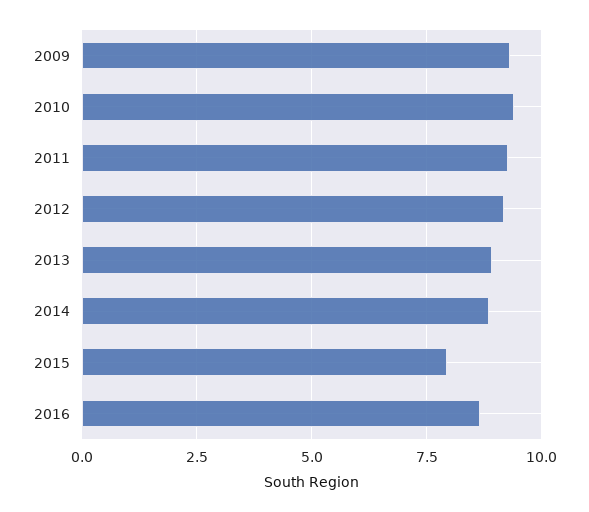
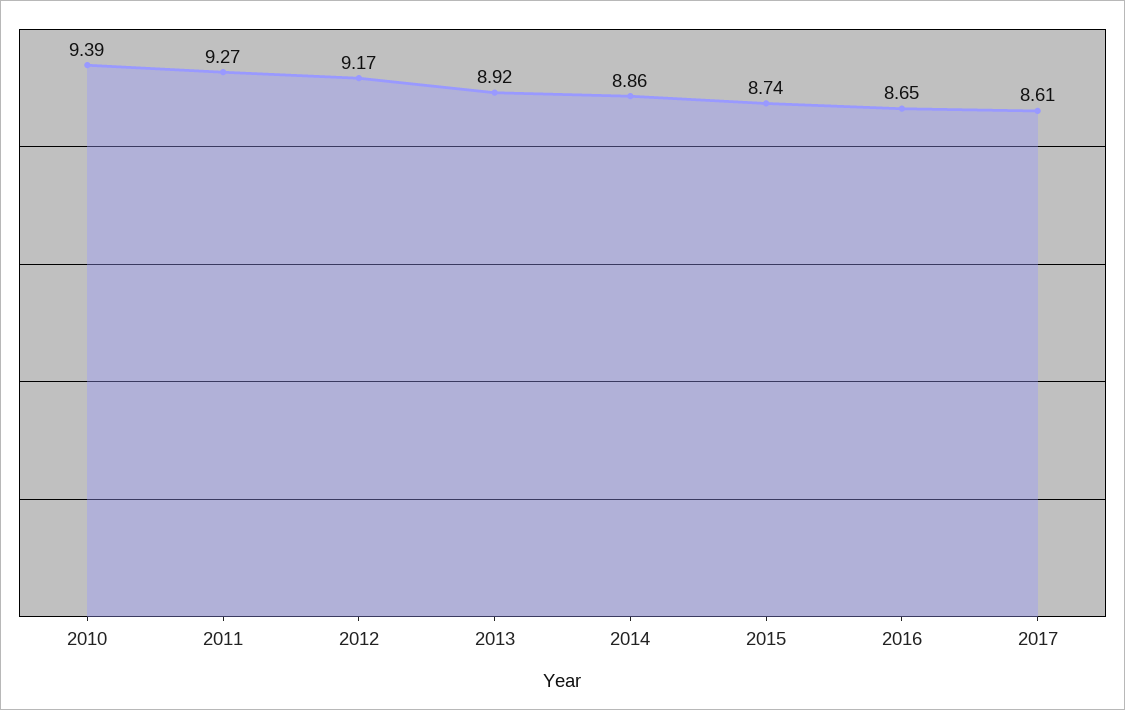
2009: 9.25 -> none
2015: 8 -> 8.74
2017: none -> 8.61

